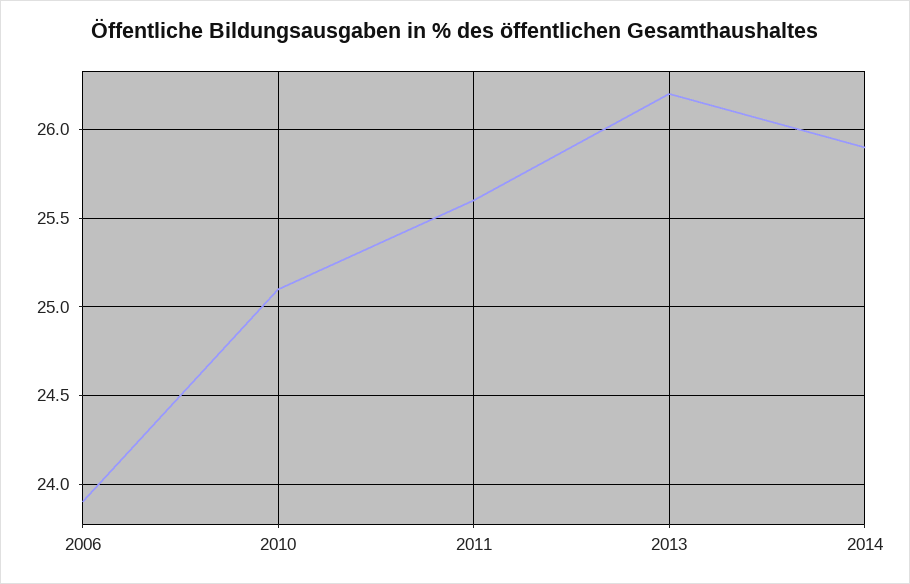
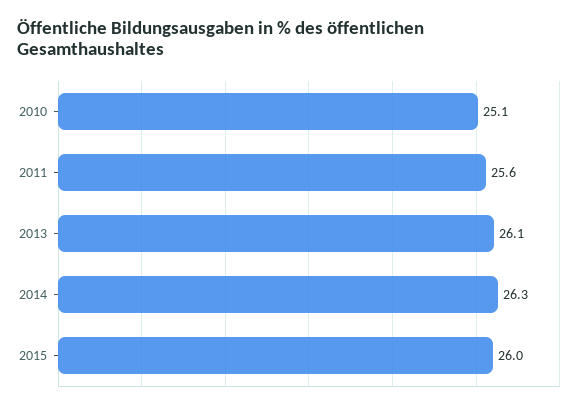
2006: 23.9 -> none
2013: 26.2 -> 26.1
2014: 25.9 -> 26.3
2015: none -> 26

